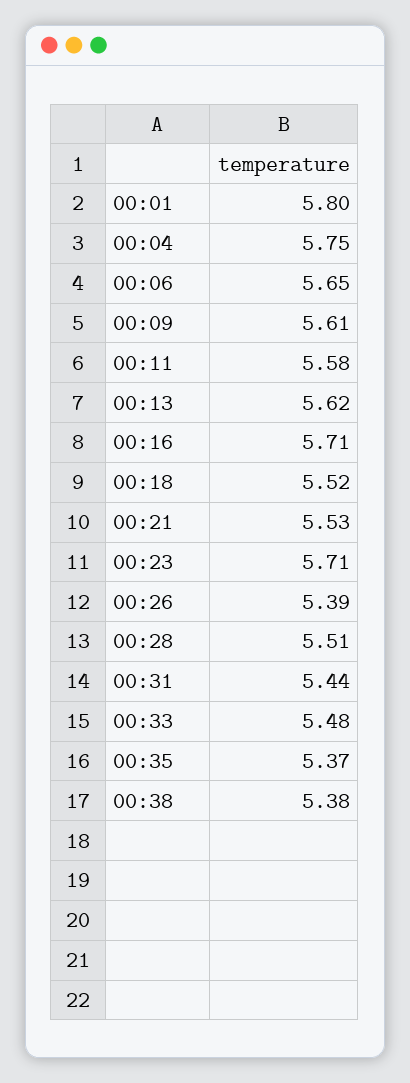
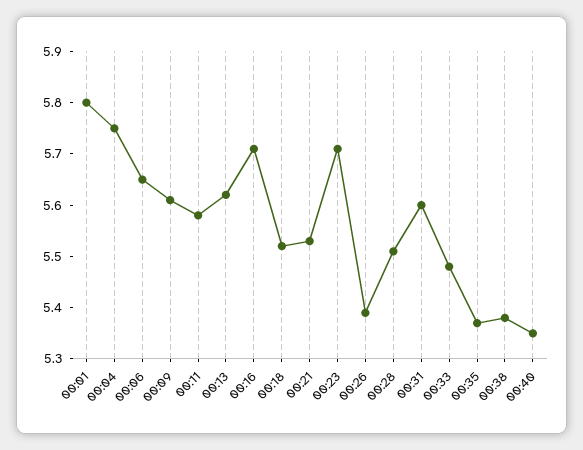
00:31: 5.44 -> 5.6
00:40: none -> 5.35

